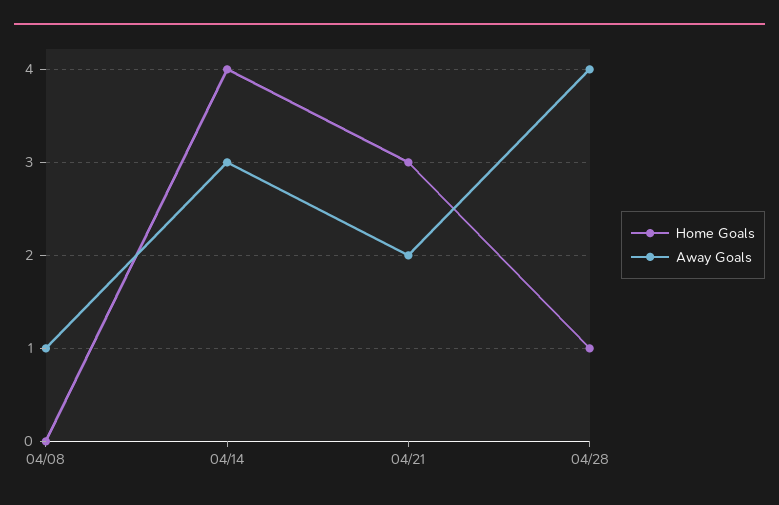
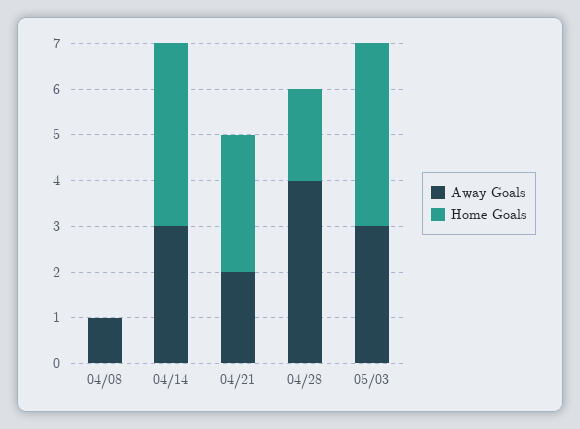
Home Goals, 04/28: 1 -> 2
Away Goals, 05/03: none -> 3
Home Goals, 05/03: none -> 4

